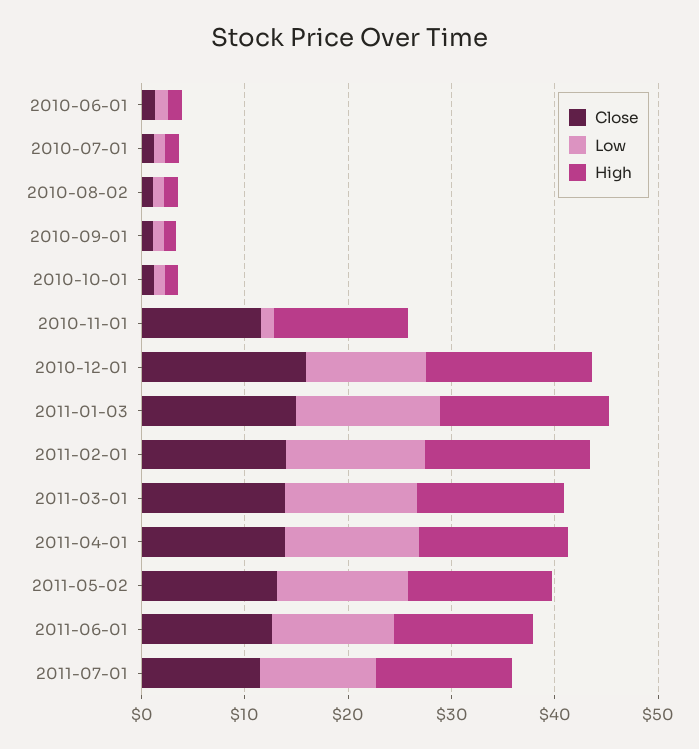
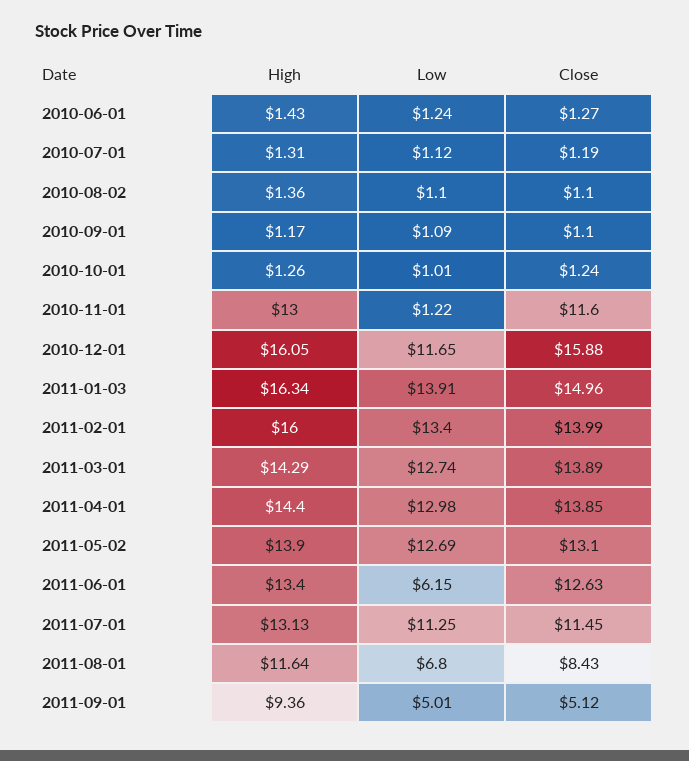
Low, 2011-06-01: 12 -> 6.15
High, 2011-08-01: none -> 11.64
Low, 2011-08-01: none -> 6.8
Close, 2011-08-01: none -> 8.43
High, 2011-09-01: none -> 9.36
Low, 2011-09-01: none -> 5.01
Close, 2011-09-01: none -> 5.12

